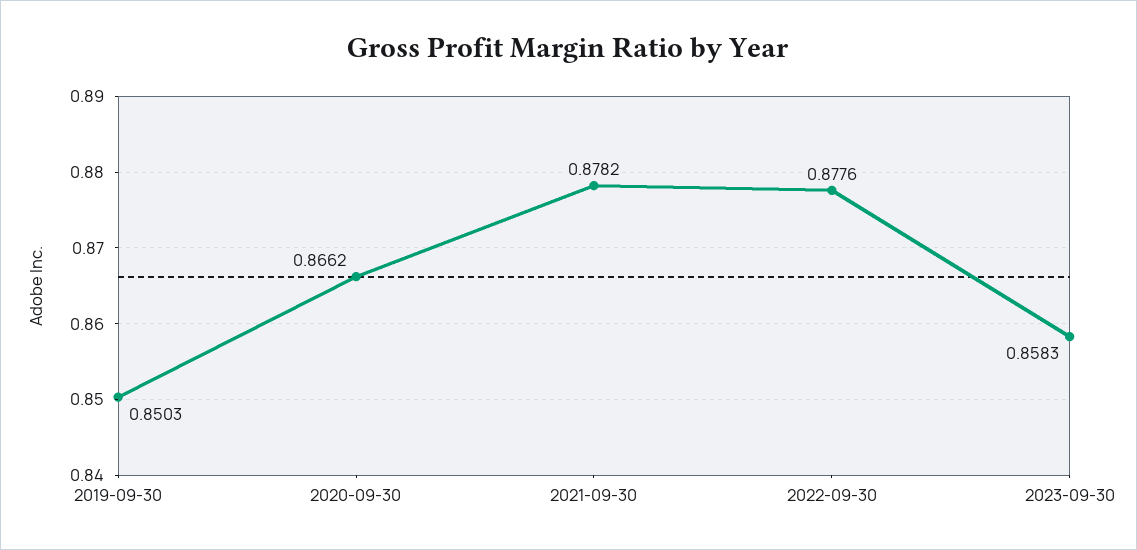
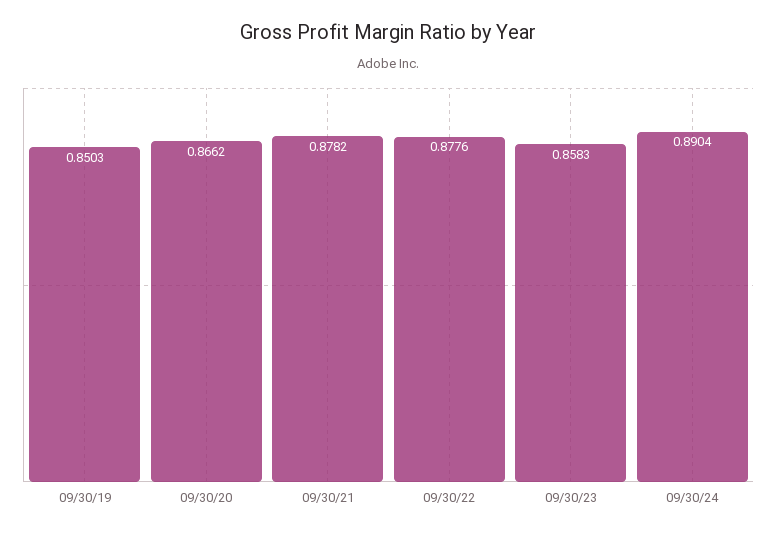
09/30/24: none -> 0.8904

